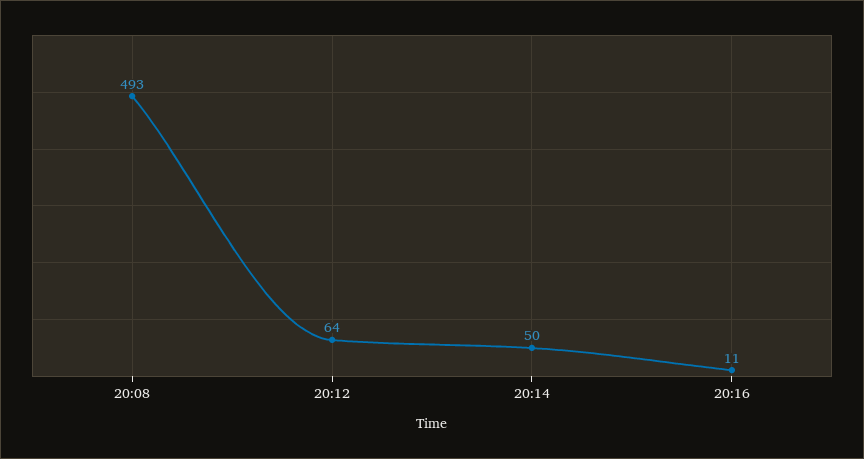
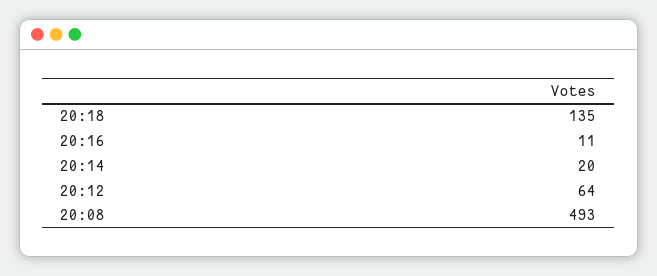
20:14: 50 -> 20
20:18: none -> 135

